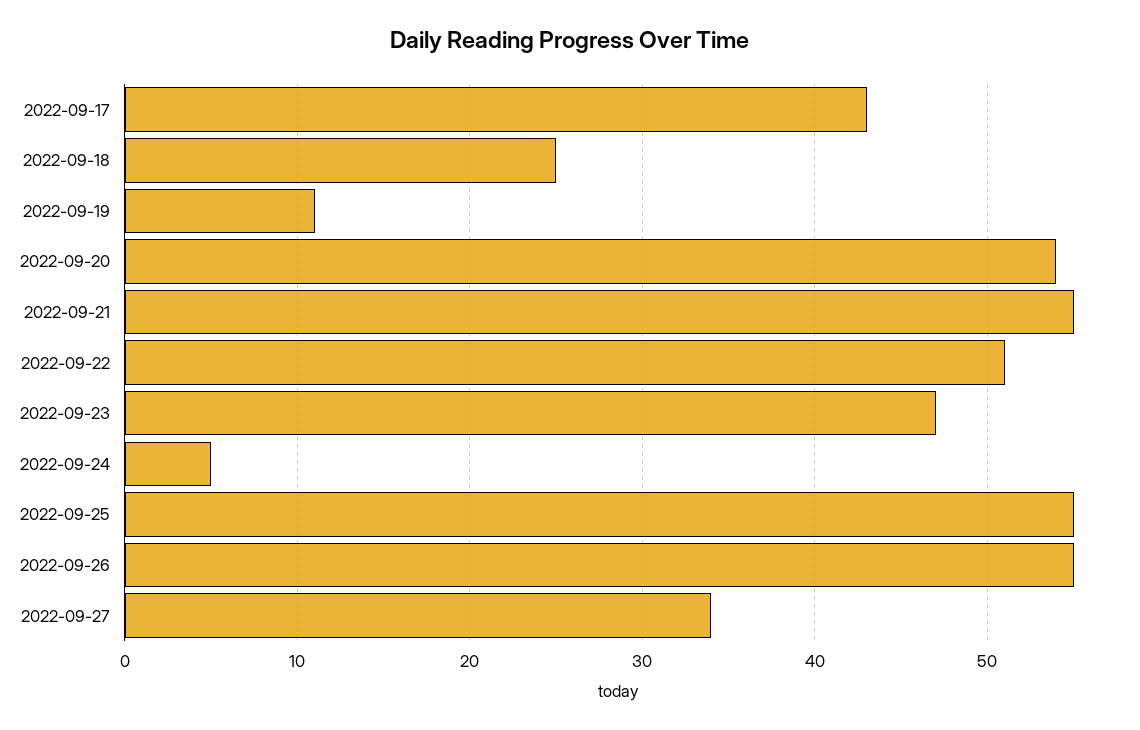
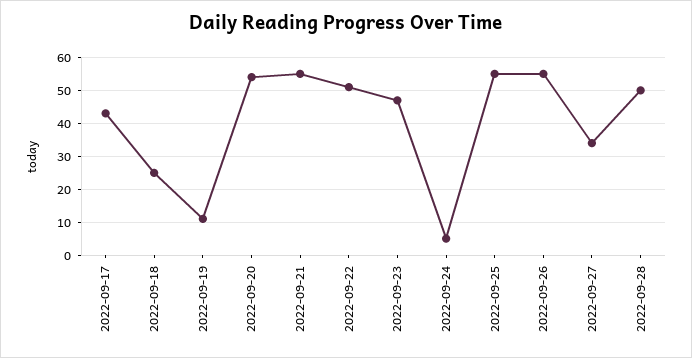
2022-09-28: none -> 50

